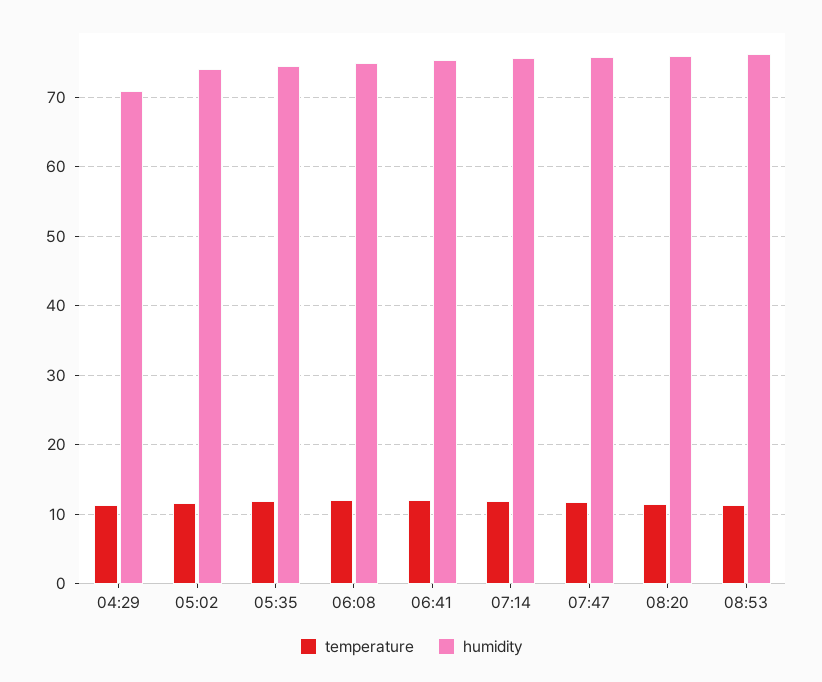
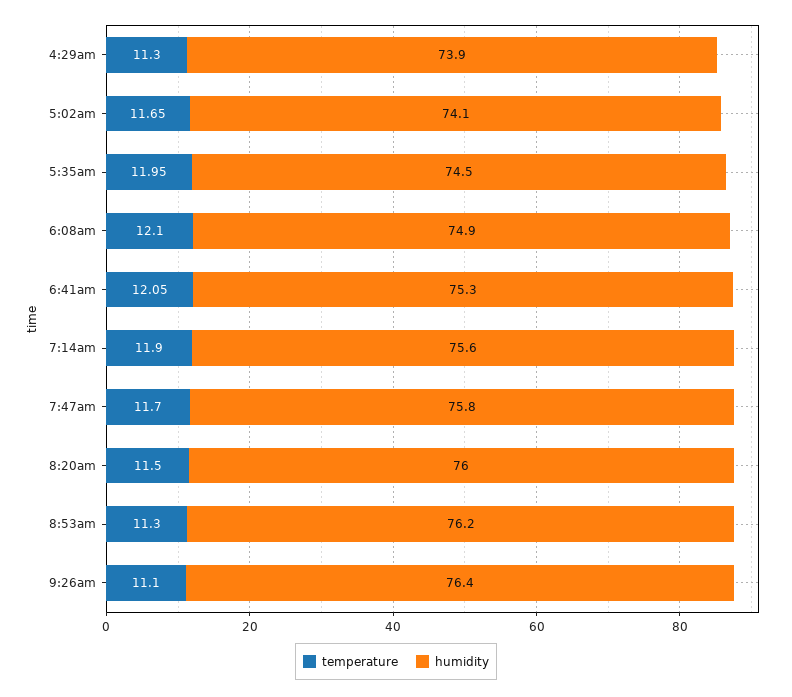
humidity, 04:29: 71 -> 73.9
temperature, 9:26am: none -> 11.1
humidity, 9:26am: none -> 76.4

